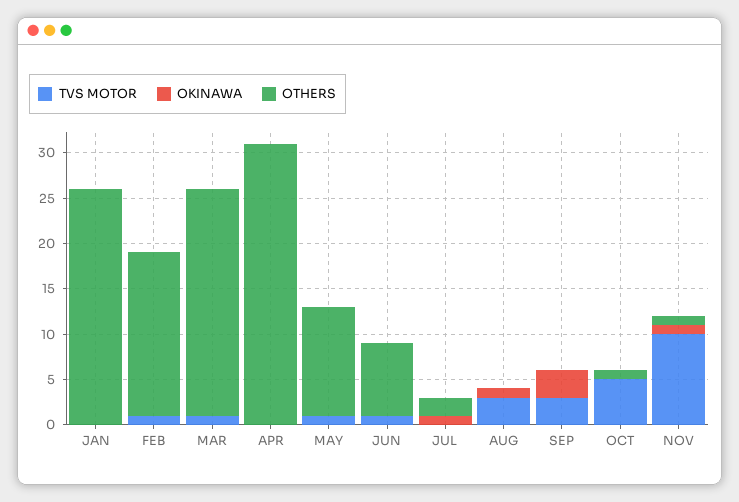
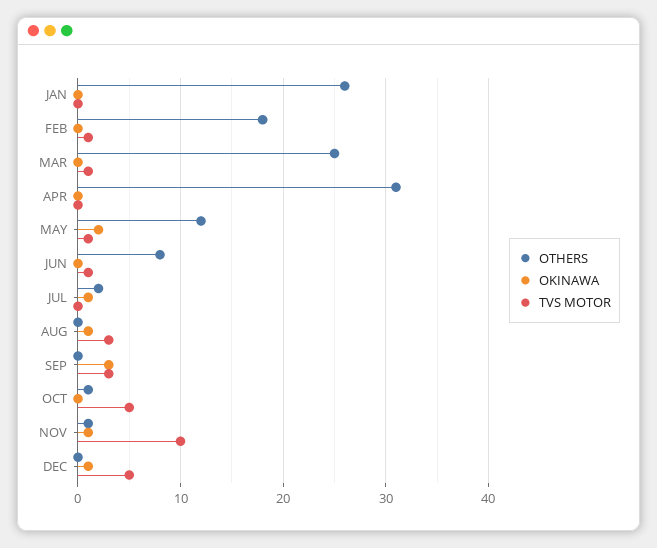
OKINAWA, MAY: 0 -> 2
OTHERS, DEC: none -> 0
OKINAWA, DEC: none -> 1
TVS MOTOR, DEC: none -> 5

